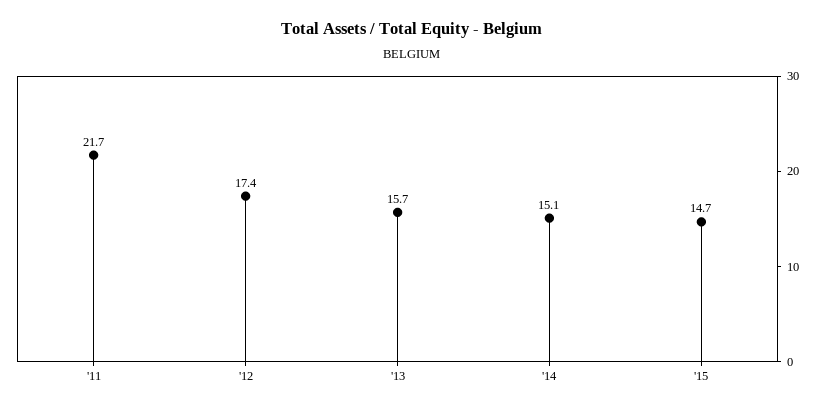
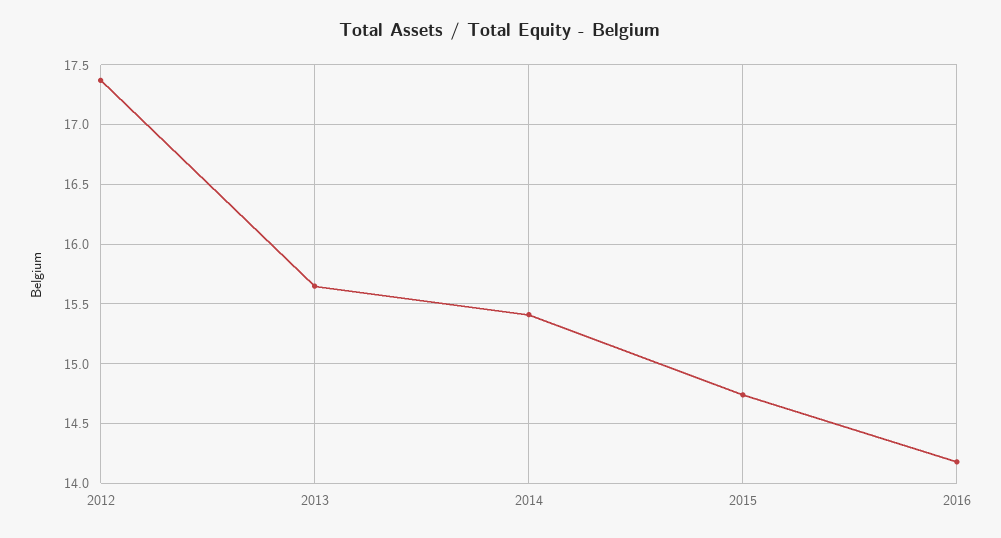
'11: 21.7 -> none
'14: 15.1 -> 15.4
2016: none -> 14.2

